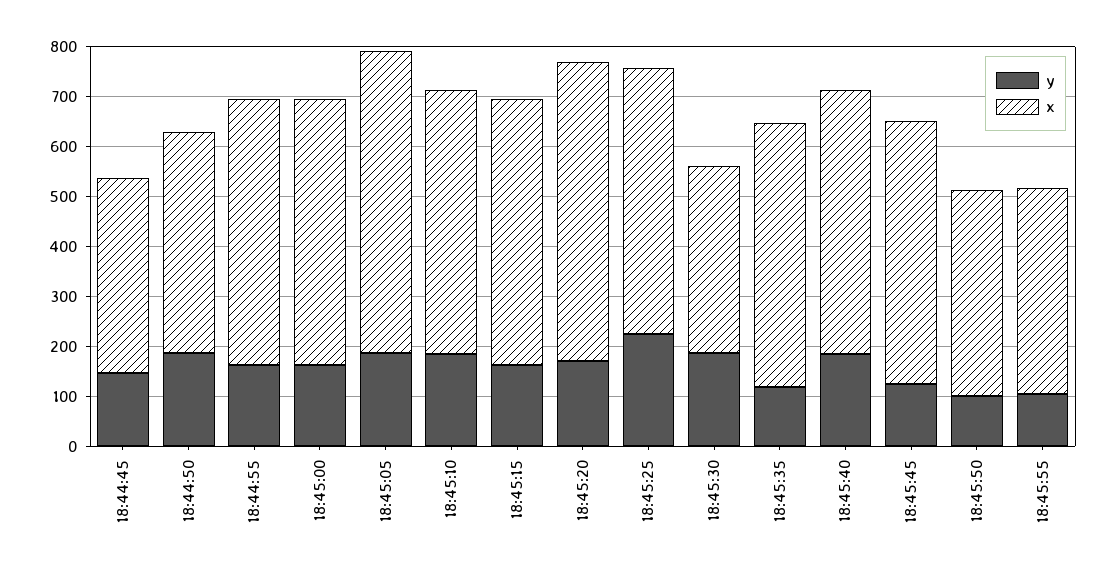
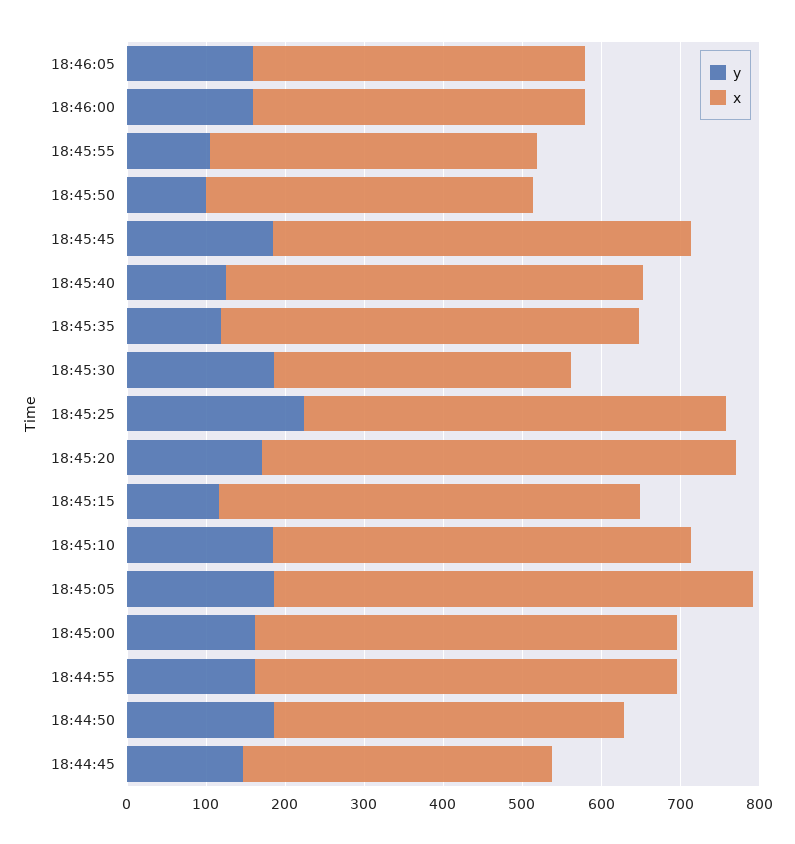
y, 18:45:15: 160 -> 120
y, 18:45:40: 180 -> 120
y, 18:45:45: 120 -> 180
y, 18:46:05: none -> 160
x, 18:46:05: none -> 420
y, 18:46:00: none -> 160
x, 18:46:00: none -> 420

